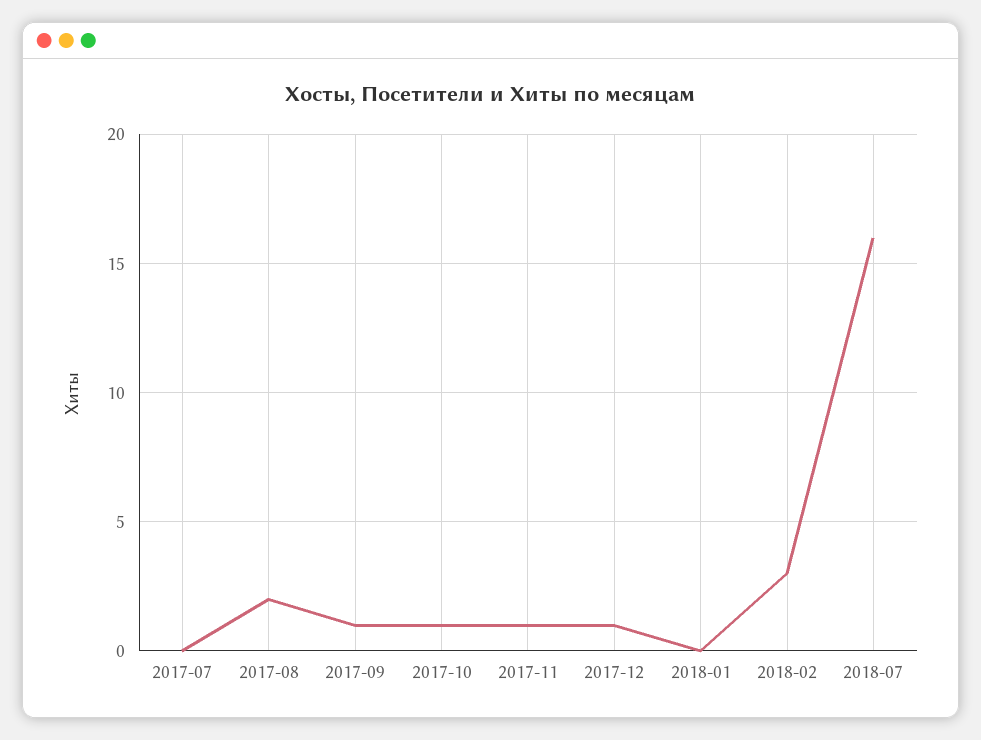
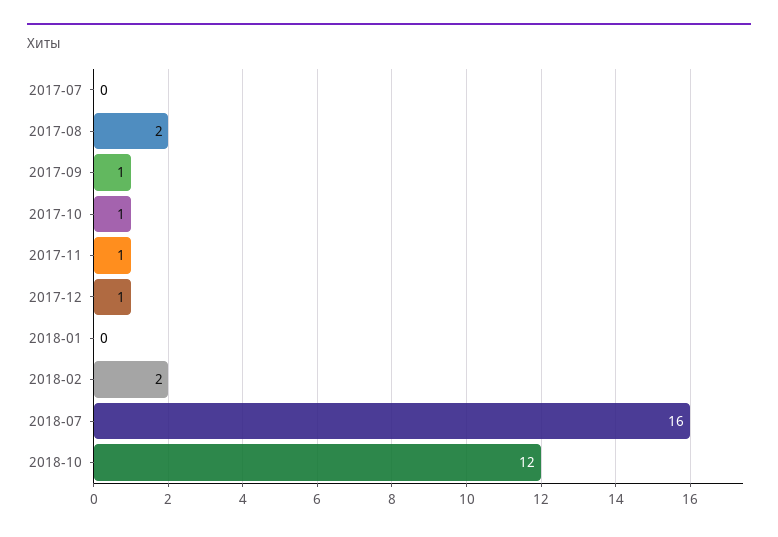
2018-02: 3 -> 2
2018-10: none -> 12

